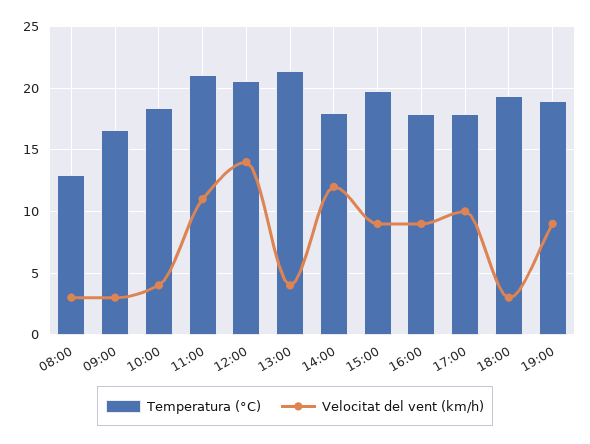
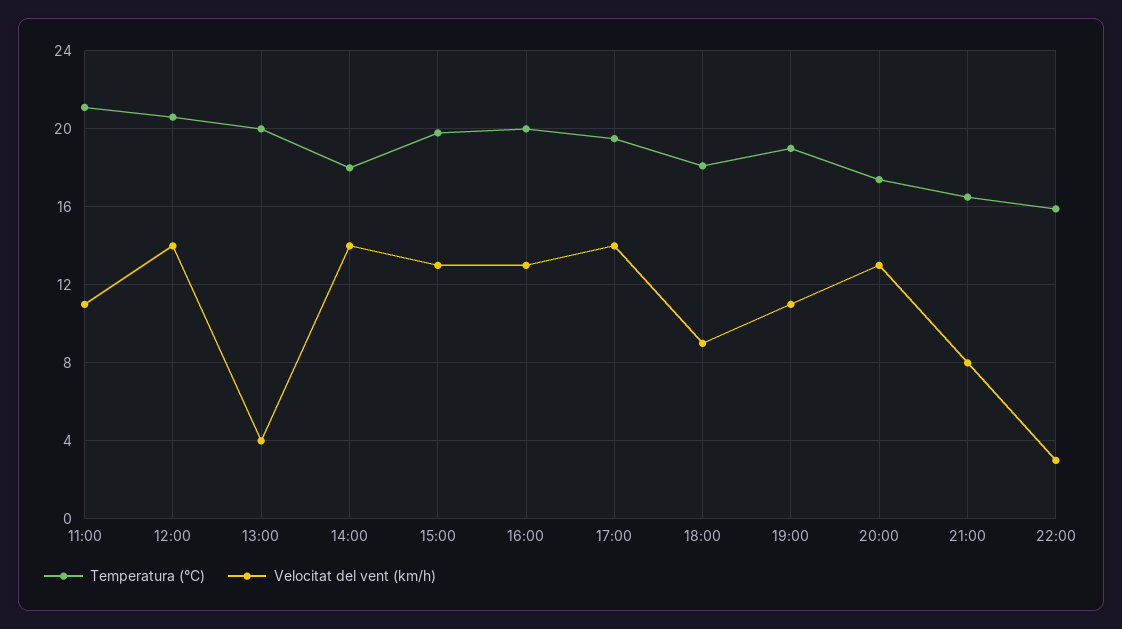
Temperatura (°C), 08:00: 13 -> none
Velocitat del vent (km/h), 08:00: 3 -> none
Temperatura (°C), 09:00: 16.5 -> none
Velocitat del vent (km/h), 09:00: 3 -> none
Temperatura (°C), 10:00: 18.5 -> none
Velocitat del vent (km/h), 10:00: 4 -> none
Temperatura (°C), 13:00: 21.5 -> 20
Velocitat del vent (km/h), 14:00: 12 -> 14
Velocitat del vent (km/h), 15:00: 9 -> 13
Temperatura (°C), 16:00: 18 -> 20
Velocitat del vent (km/h), 16:00: 9 -> 13
Temperatura (°C), 17:00: 18 -> 19.5
Velocitat del vent (km/h), 17:00: 10 -> 14
Temperatura (°C), 18:00: 19.5 -> 18
Velocitat del vent (km/h), 18:00: 3 -> 9
Velocitat del vent (km/h), 19:00: 9 -> 11
Temperatura (°C), 20:00: none -> 17.5
Velocitat del vent (km/h), 20:00: none -> 13
Temperatura (°C), 21:00: none -> 16.5
Velocitat del vent (km/h), 21:00: none -> 8
Temperatura (°C), 22:00: none -> 16
Velocitat del vent (km/h), 22:00: none -> 3

